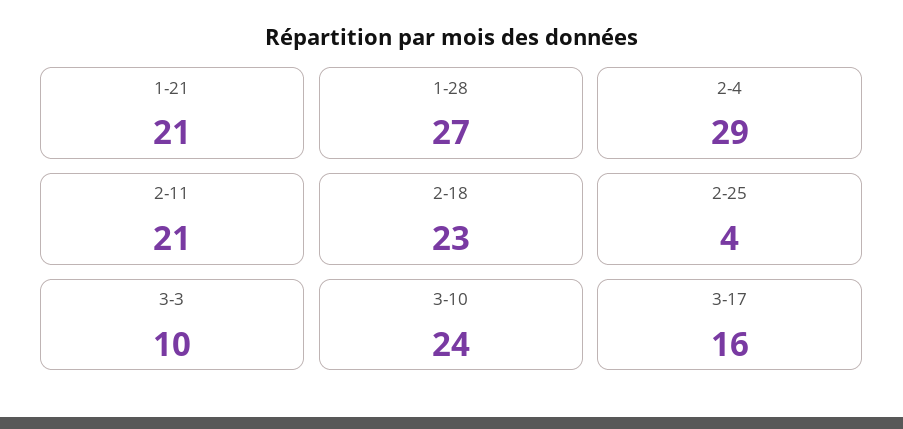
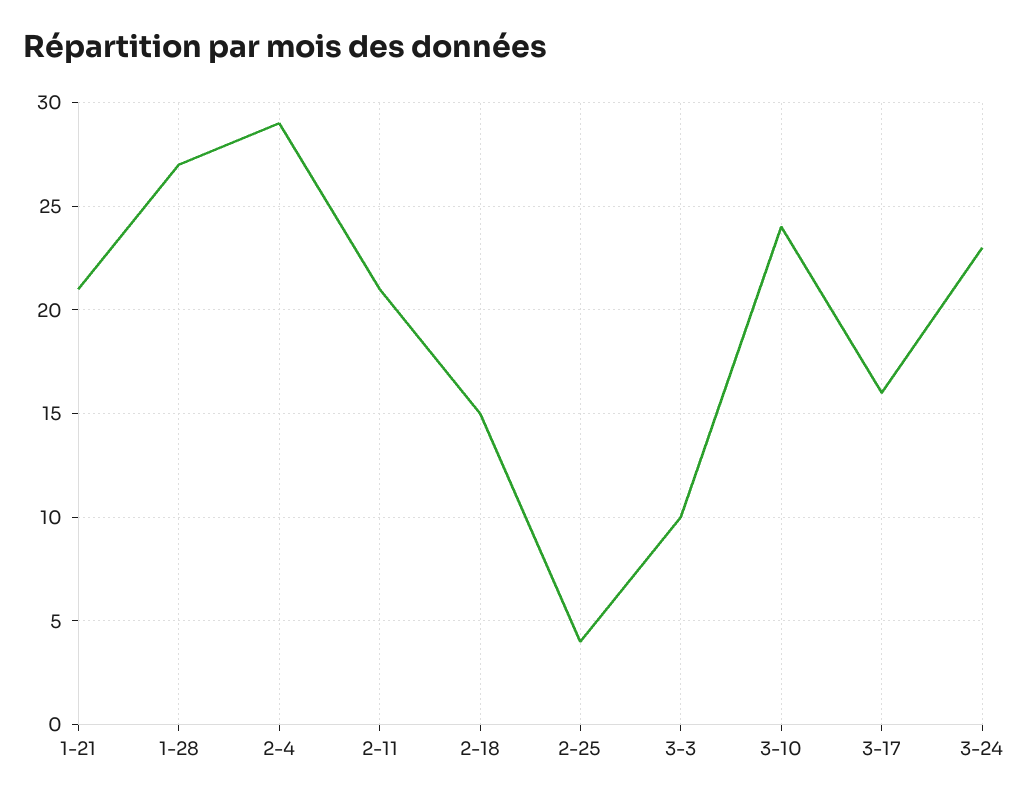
2-18: 23 -> 15
3-24: none -> 23

